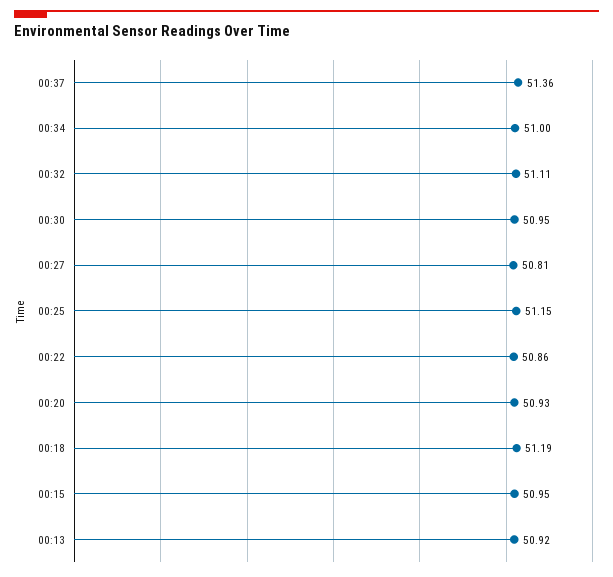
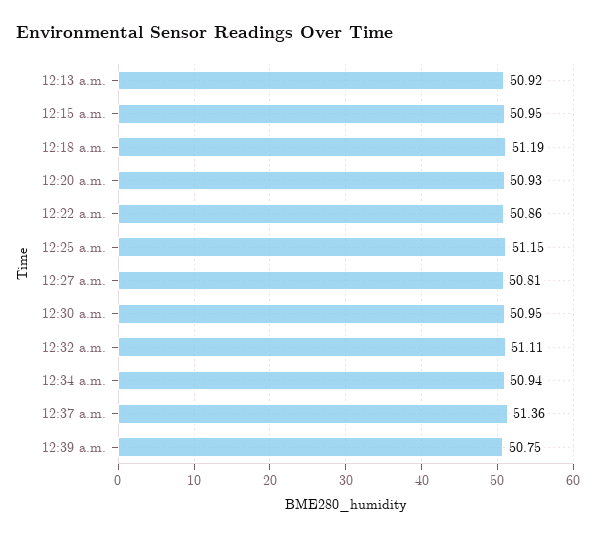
00:34: 51 -> 50.94
12:39 a.m.: none -> 50.75

